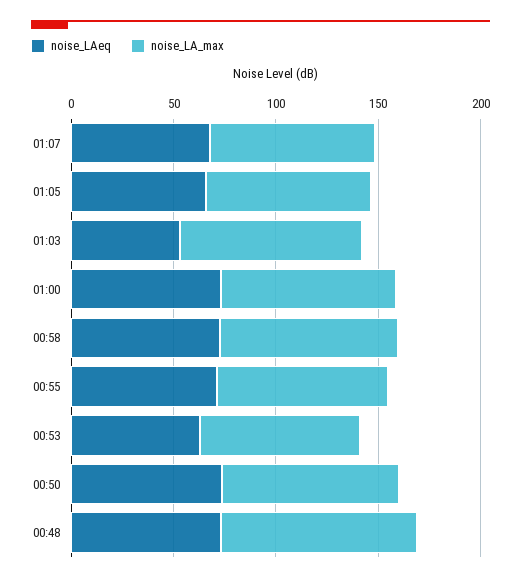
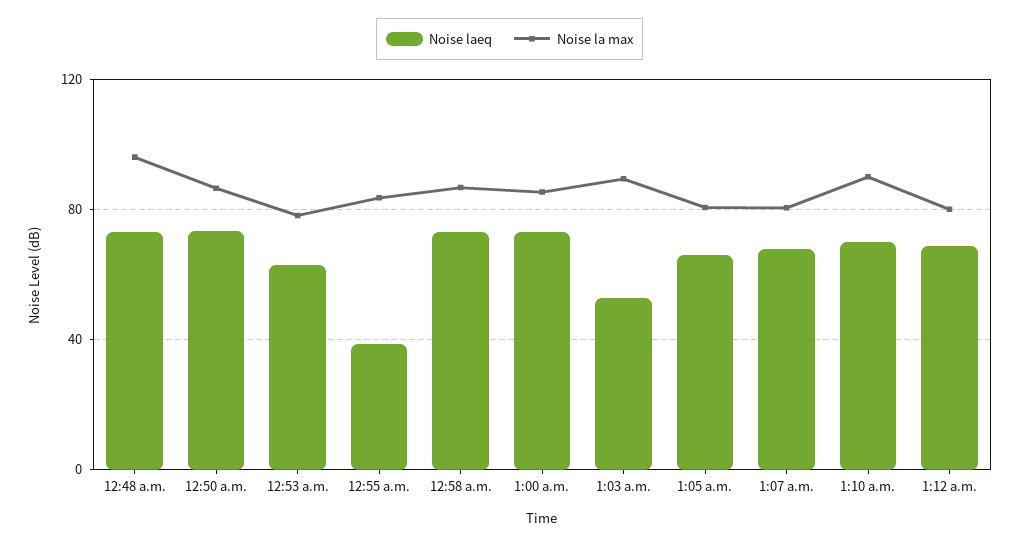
noise_LAeq, 00:55: 70 -> 40
noise_LAeq, 1:10 a.m.: none -> 70
noise_LA_max, 1:10 a.m.: none -> 90
noise_LAeq, 1:12 a.m.: none -> 70
noise_LA_max, 1:12 a.m.: none -> 80

